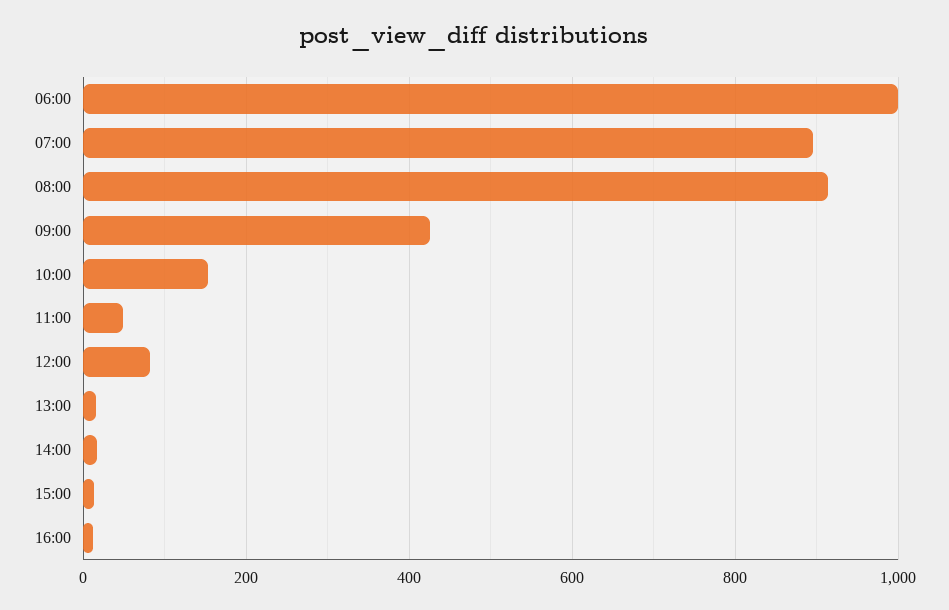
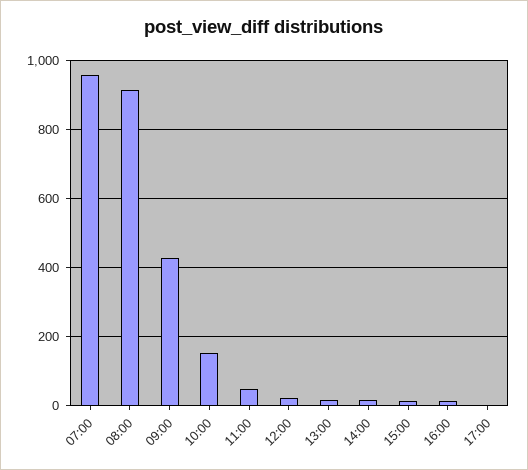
06:00: 1000 -> none
07:00: 900 -> 960
12:00: 80 -> 20
17:00: none -> 0

